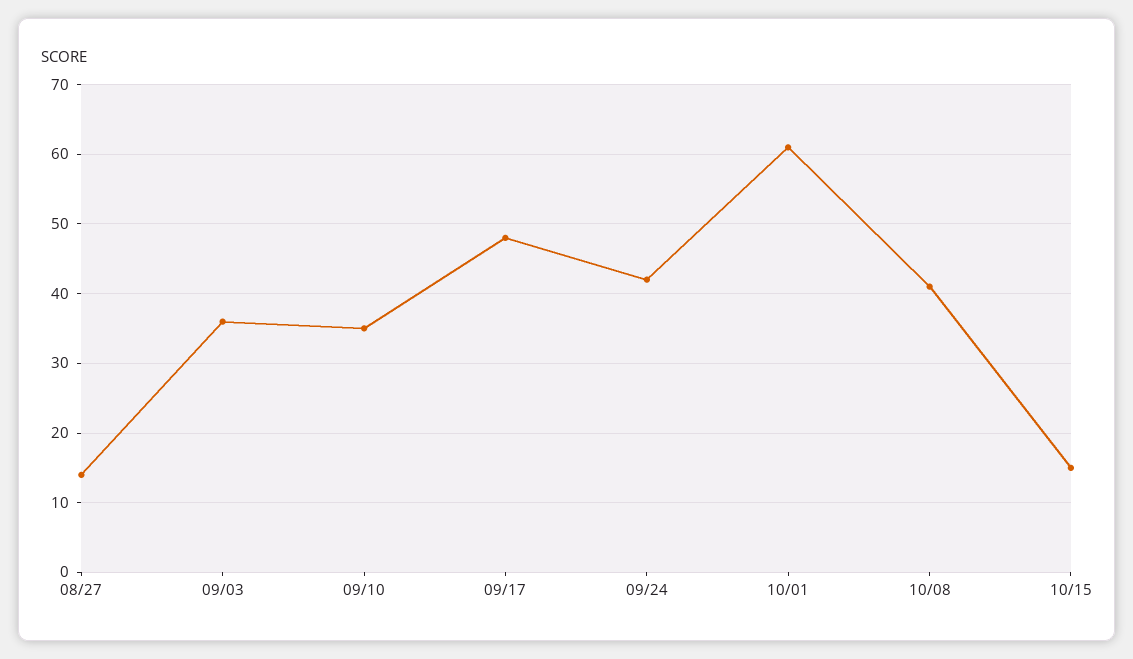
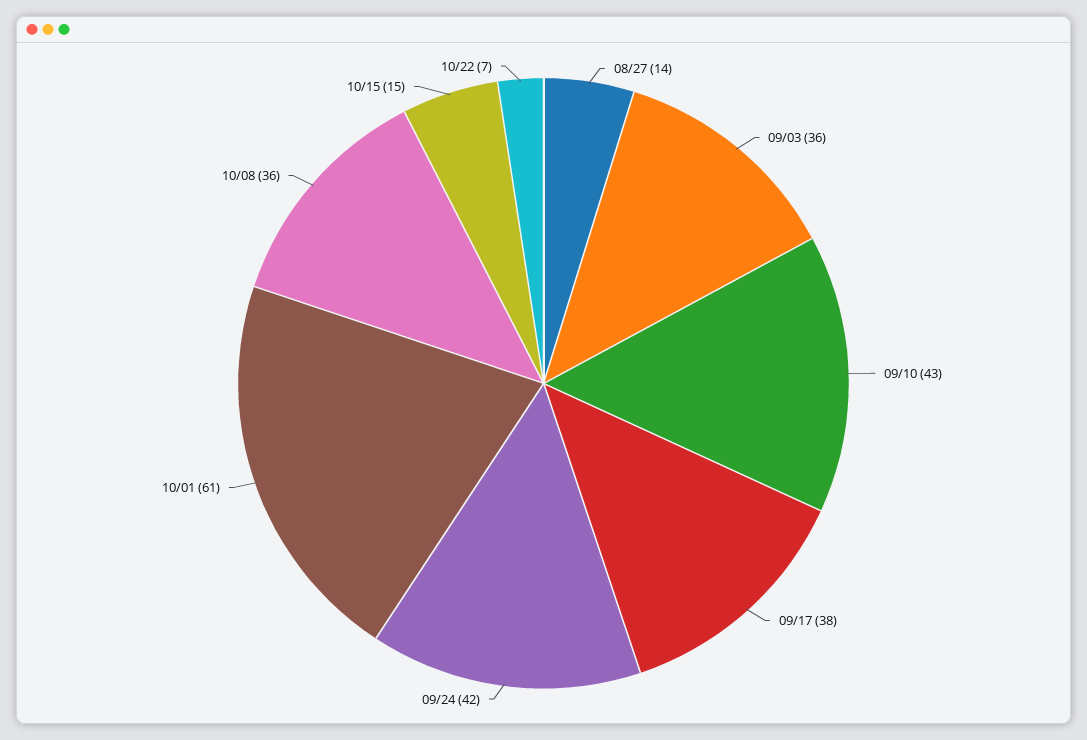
09/10: 35 -> 43
09/17: 48 -> 38
10/08: 41 -> 36
10/22: none -> 7

